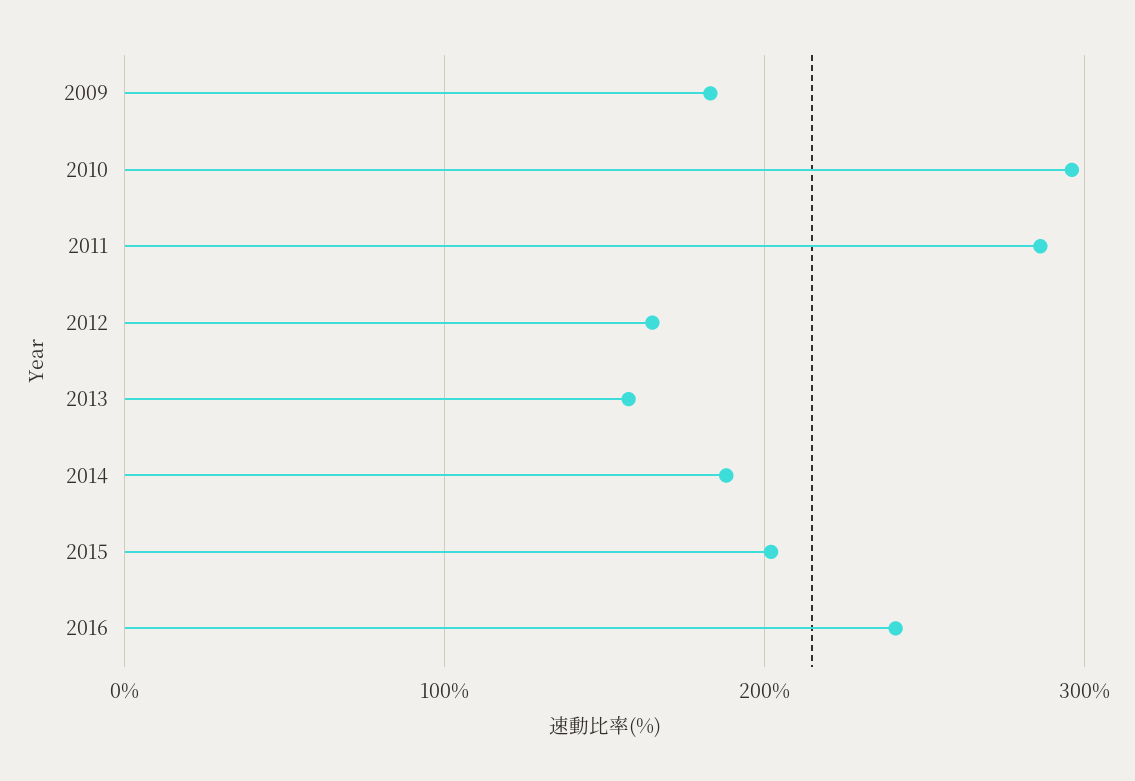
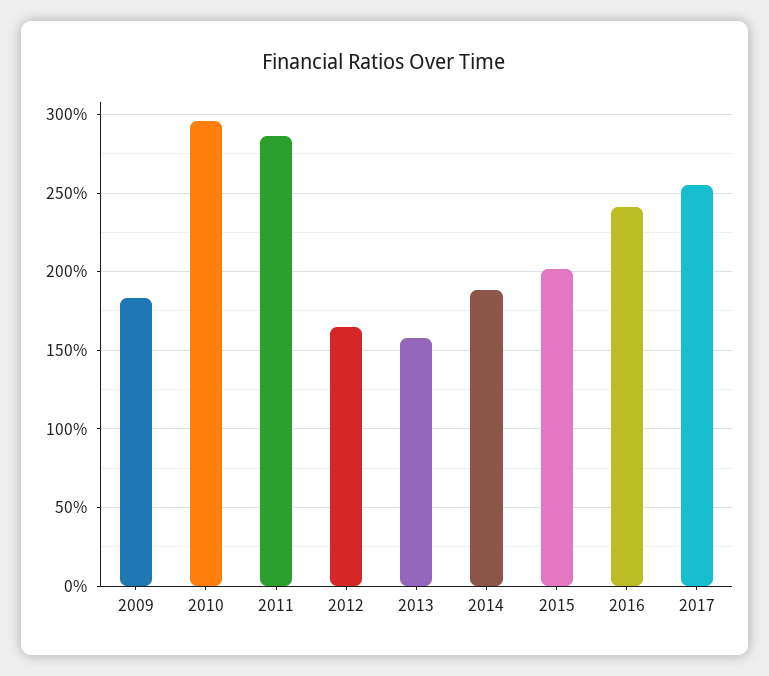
2017: none -> 255

